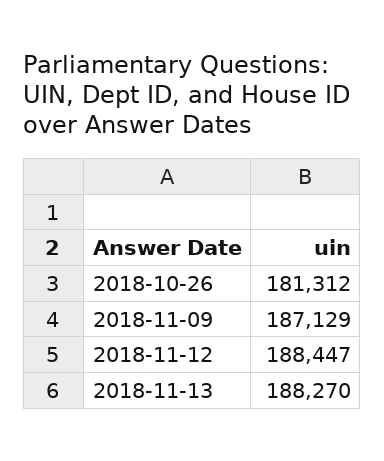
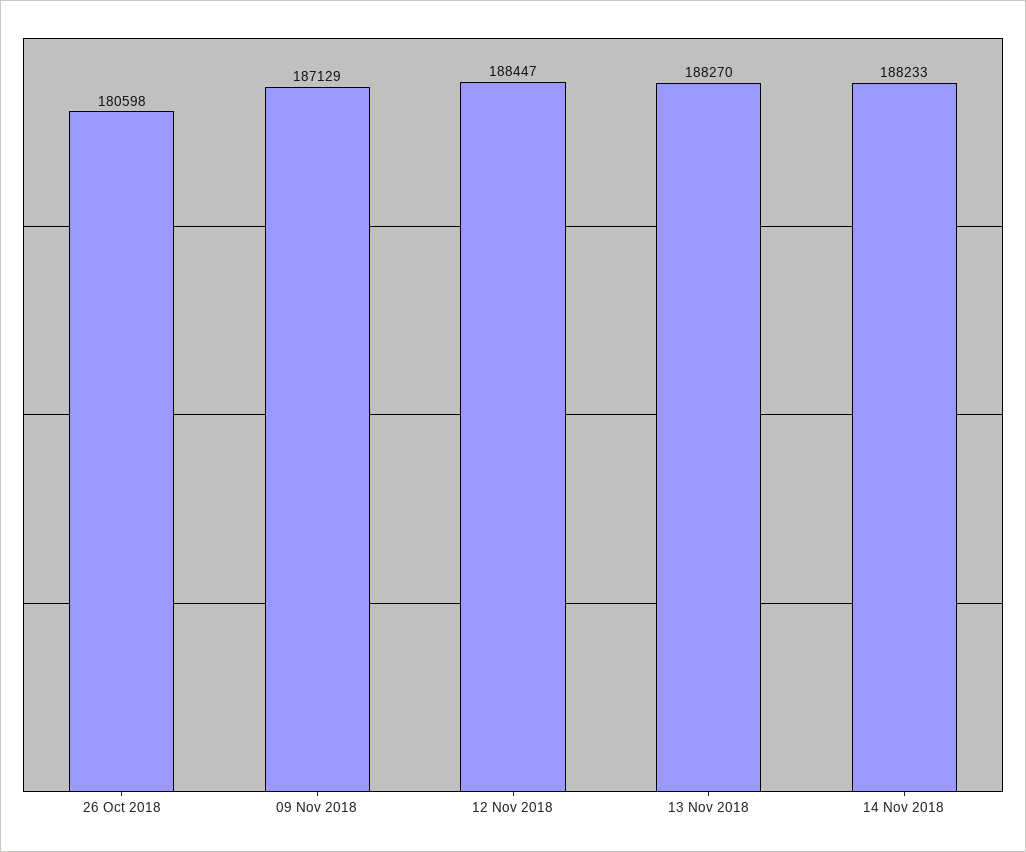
2018-10-26: 181312 -> 180598
14 Nov 2018: none -> 188233

